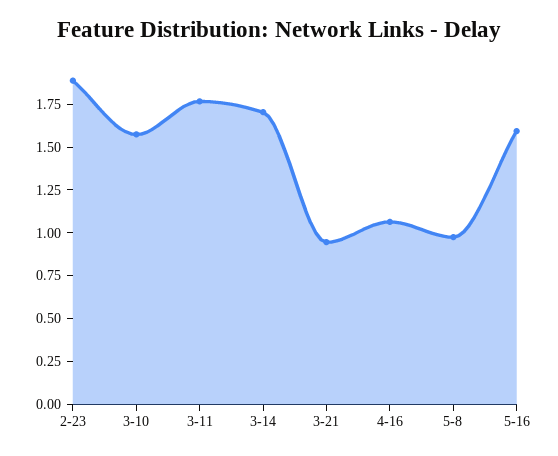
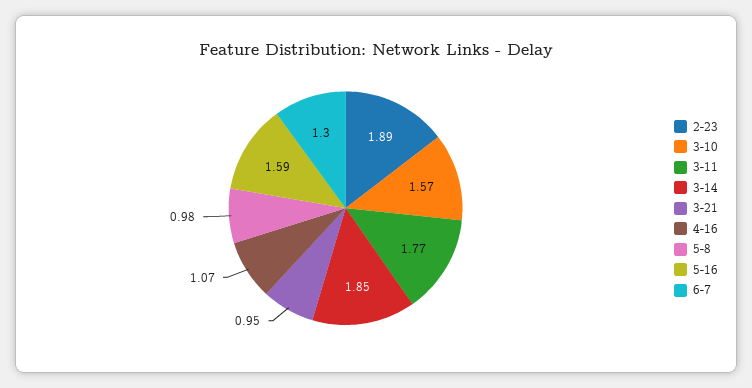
3-14: 1.7 -> 1.85
6-7: none -> 1.3

